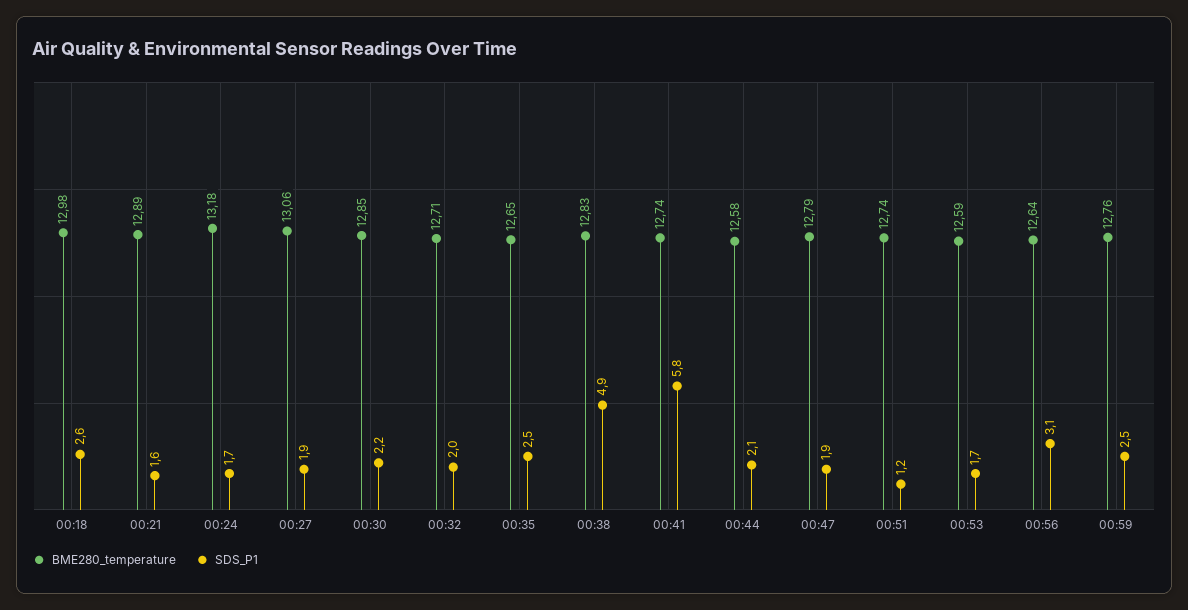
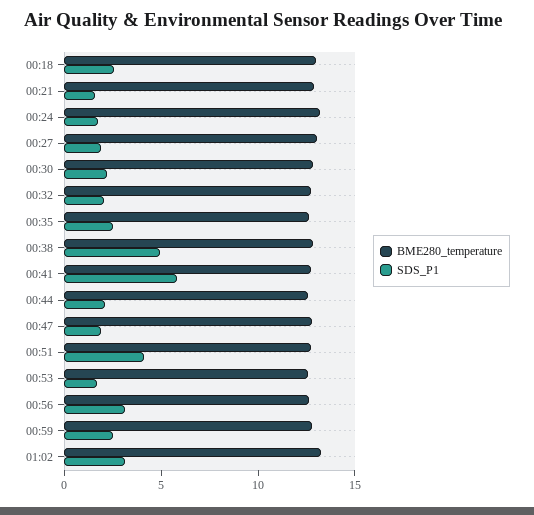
SDS_P1, 00:51: 1.2 -> 4
BME280_temperature, 01:02: none -> 13
SDS_P1, 01:02: none -> 3

